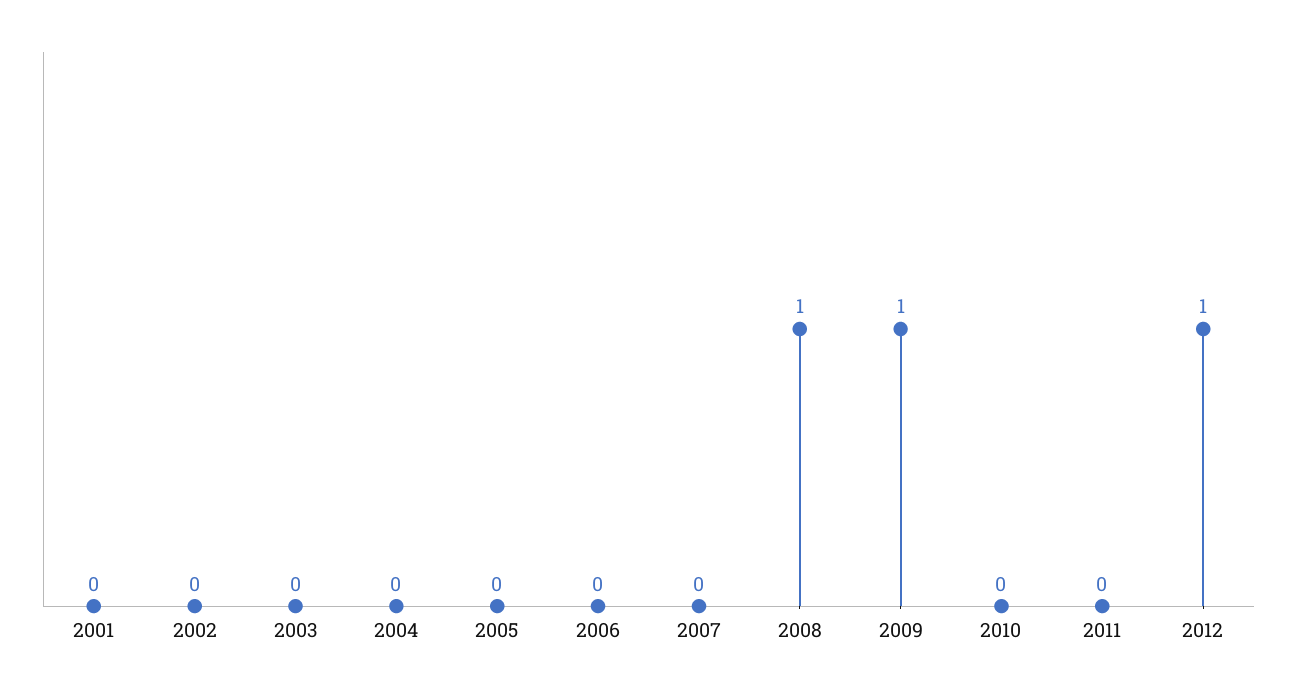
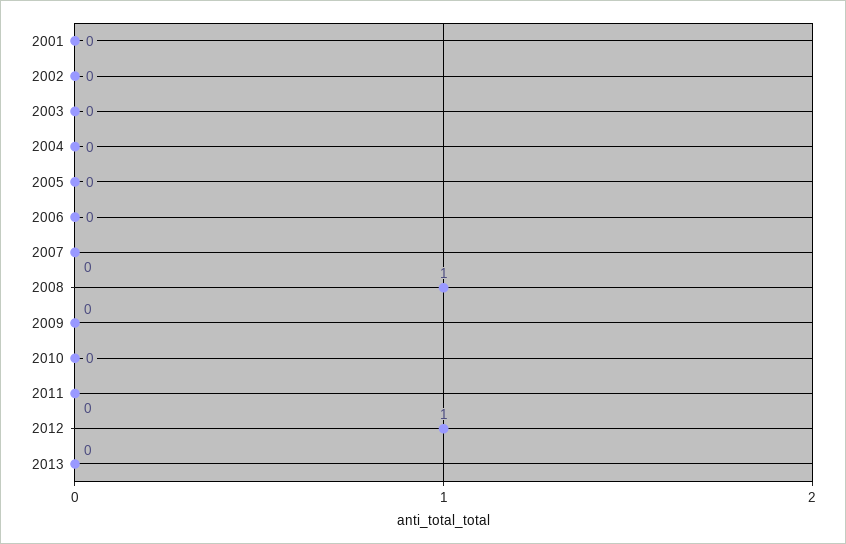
2009: 1 -> 0
2013: none -> 0

